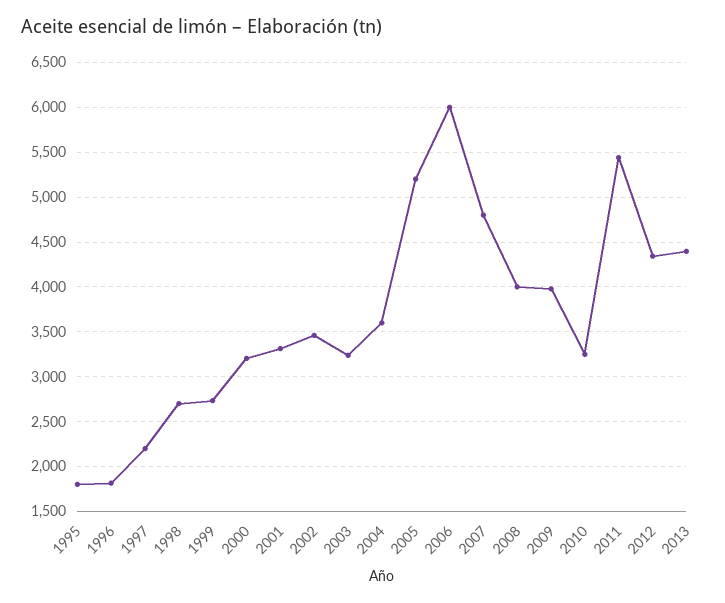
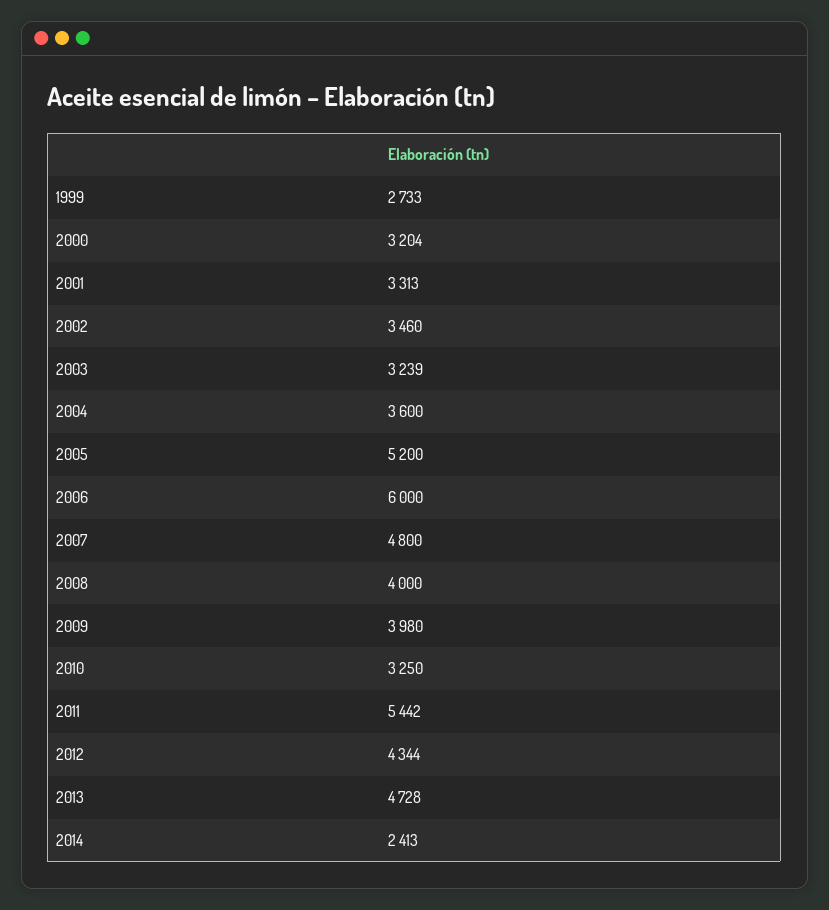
1995: 1800 -> none
1996: 1800 -> none
1997: 2200 -> none
1998: 2700 -> none
2013: 4400 -> 4728
2014: none -> 2413

